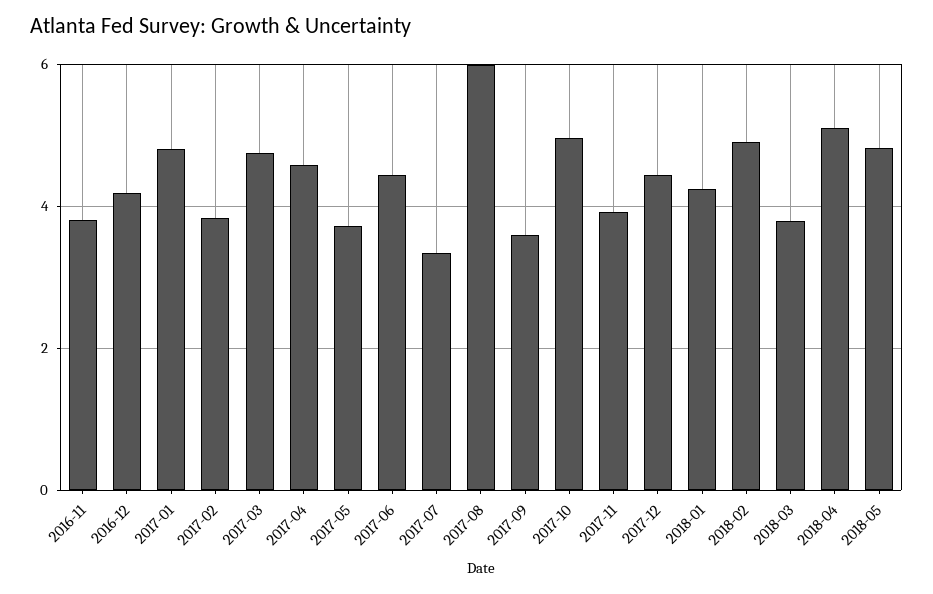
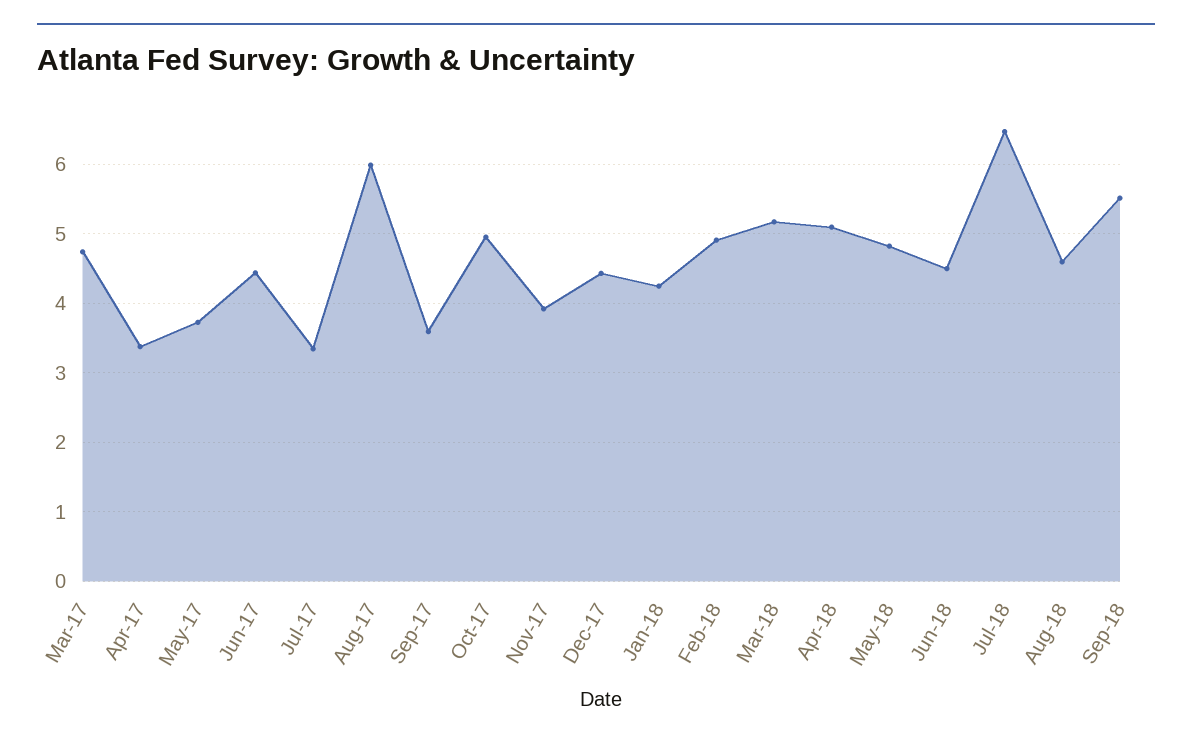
2016-11: 3.8 -> none
2016-12: 4.2 -> none
2017-01: 4.8 -> none
2017-02: 3.8 -> none
2017-04: 4.6 -> 3.4
2018-03: 3.8 -> 5.2
Jun-18: none -> 4.5
Jul-18: none -> 6.5
Aug-18: none -> 4.6
Sep-18: none -> 5.5

